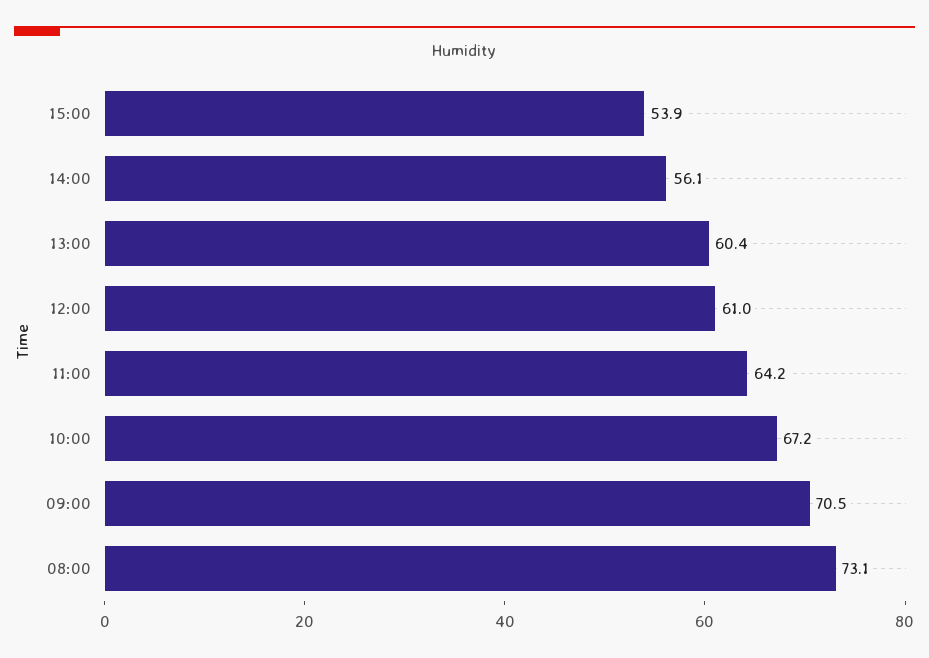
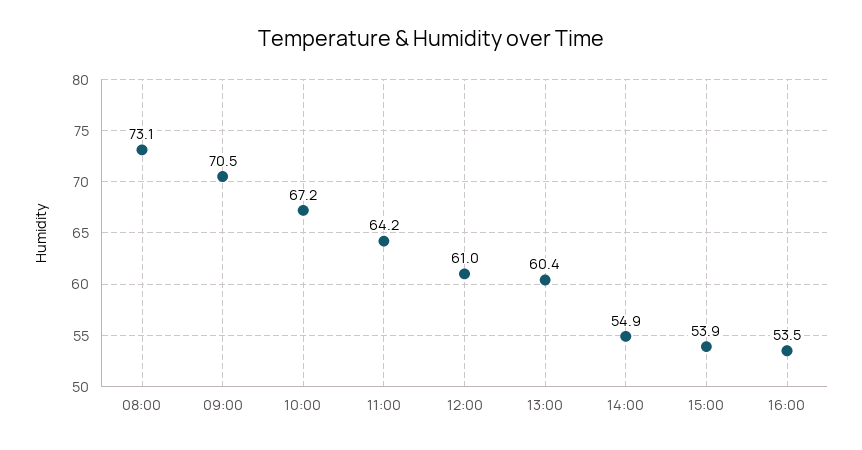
14:00: 56.1 -> 54.9
16:00: none -> 53.5

